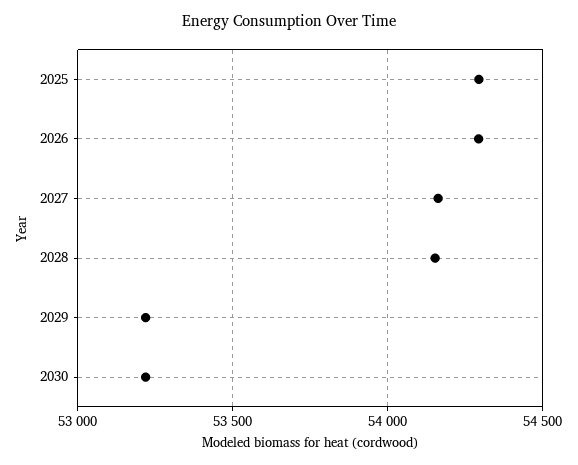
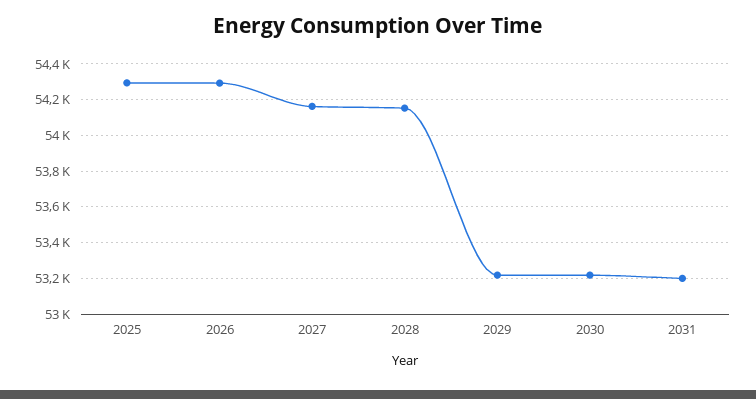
2031: none -> 53200

